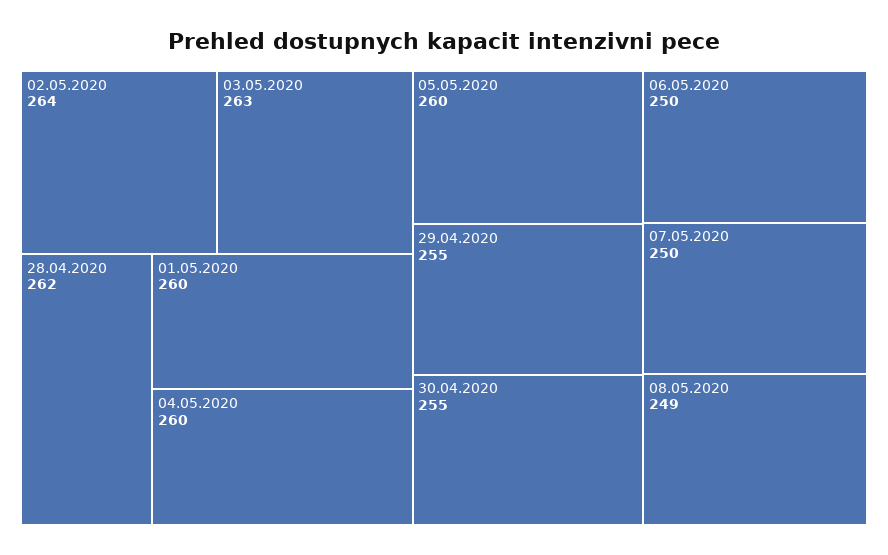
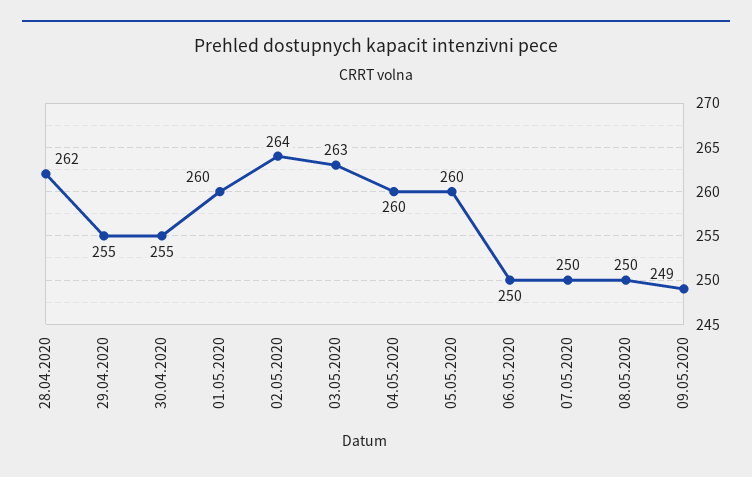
08.05.2020: 249 -> 250
09.05.2020: none -> 249

